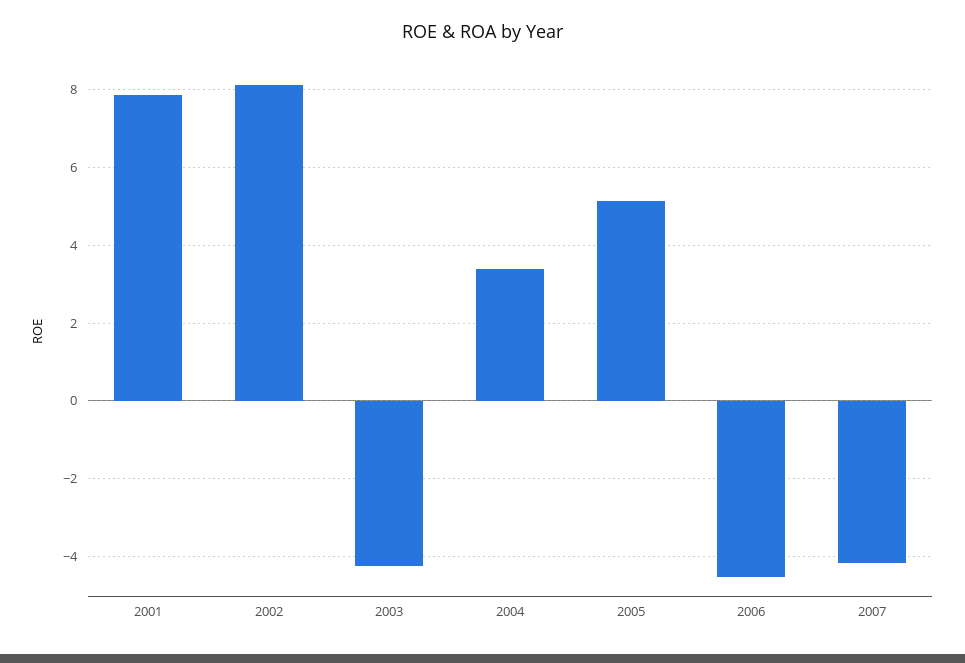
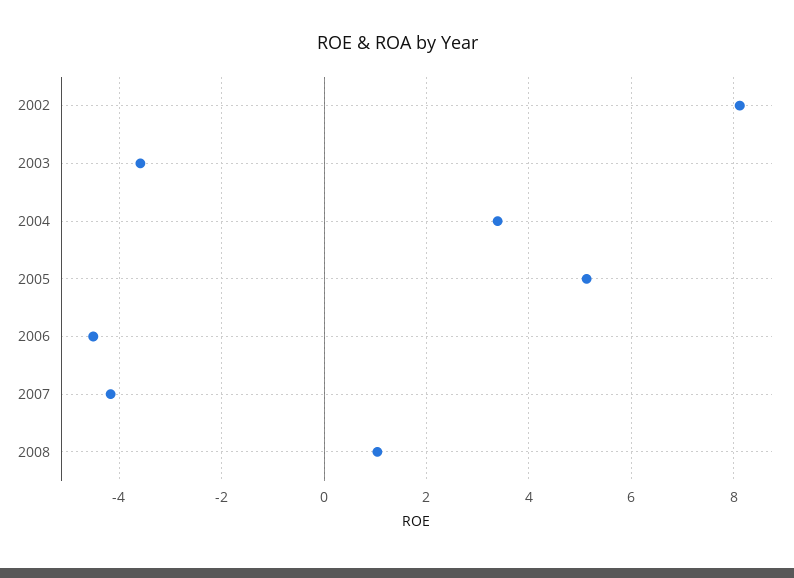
2001: 7.8 -> none
2003: -4.2 -> -3.6
2008: none -> 1

